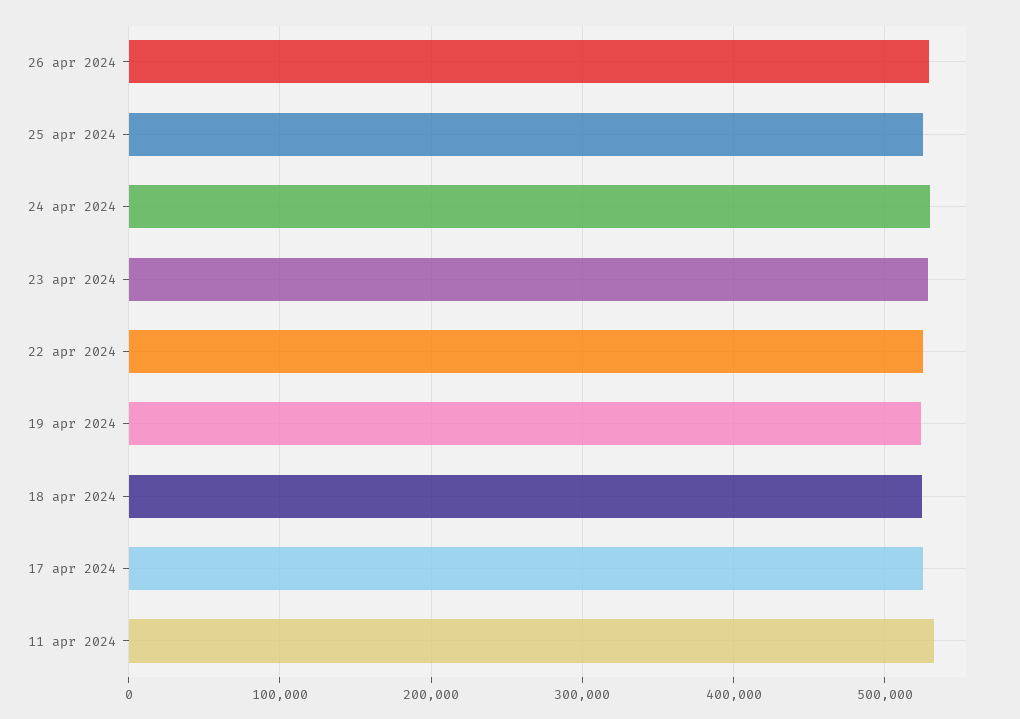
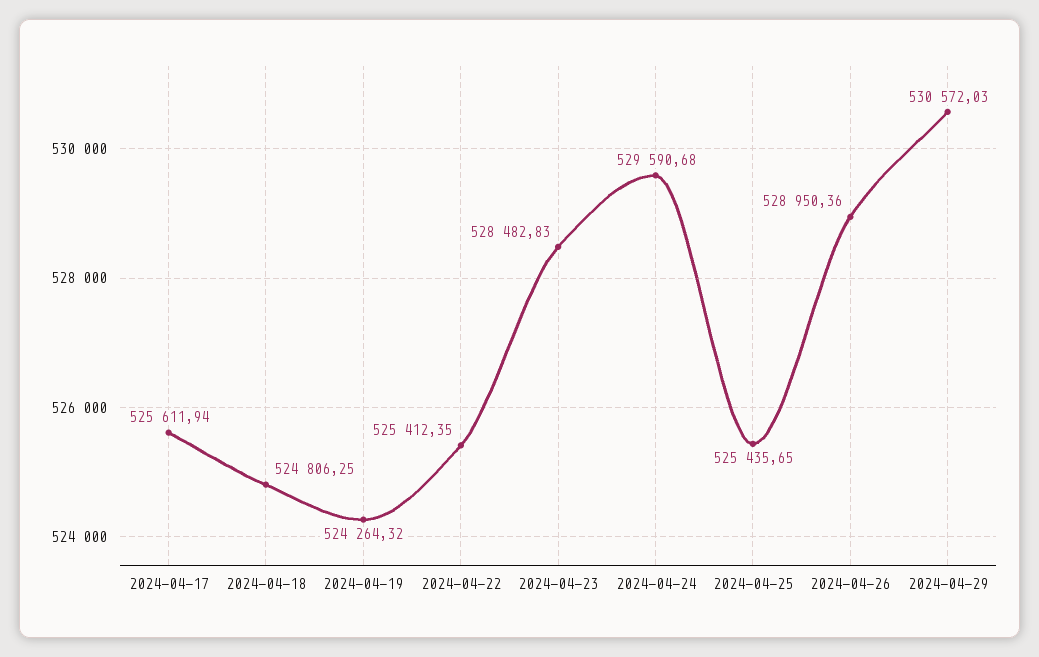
11 apr 2024: 530000 -> none
2024-04-29: none -> 530572.03

